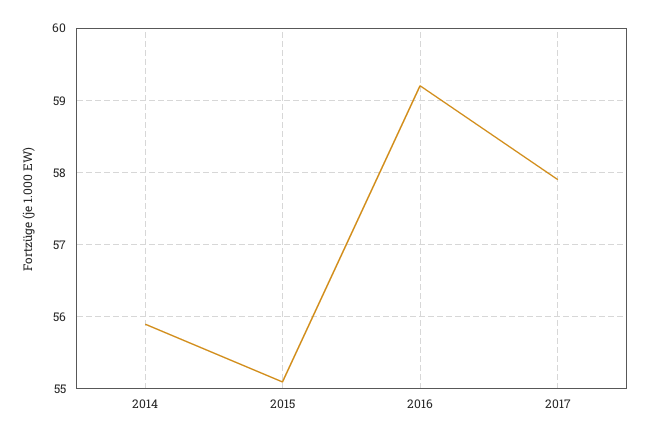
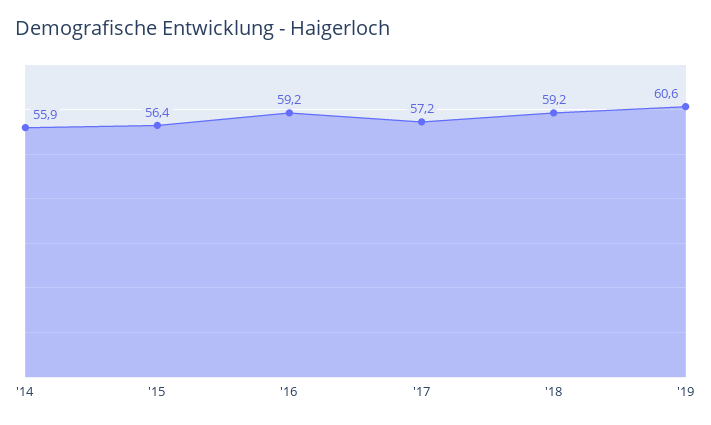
2015: 55.1 -> 56.4
2017: 57.9 -> 57.2
'18: none -> 59.2
'19: none -> 60.6

